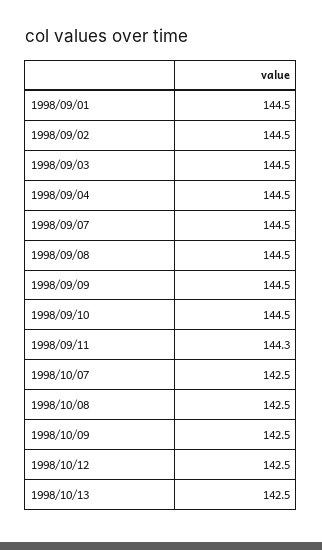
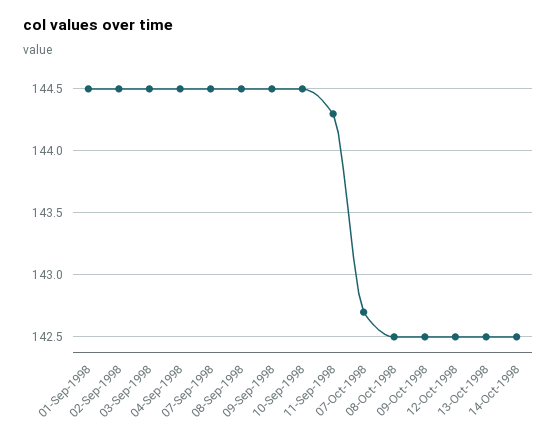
1998/10/07: 142.5 -> 142.7
14-Oct-1998: none -> 142.5

